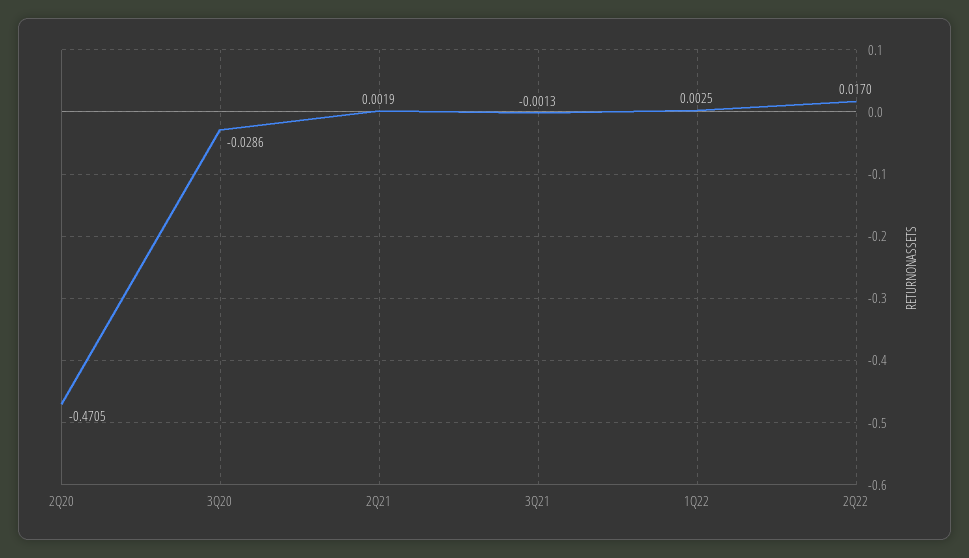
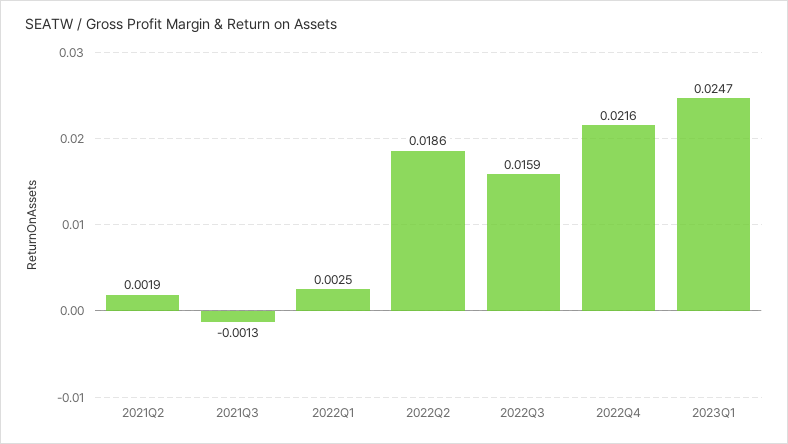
2Q20: -0.4705 -> none
3Q20: -0.0286 -> none
2Q22: 0.017 -> 0.0186
2022Q3: none -> 0.0159
2022Q4: none -> 0.0216
2023Q1: none -> 0.0247

